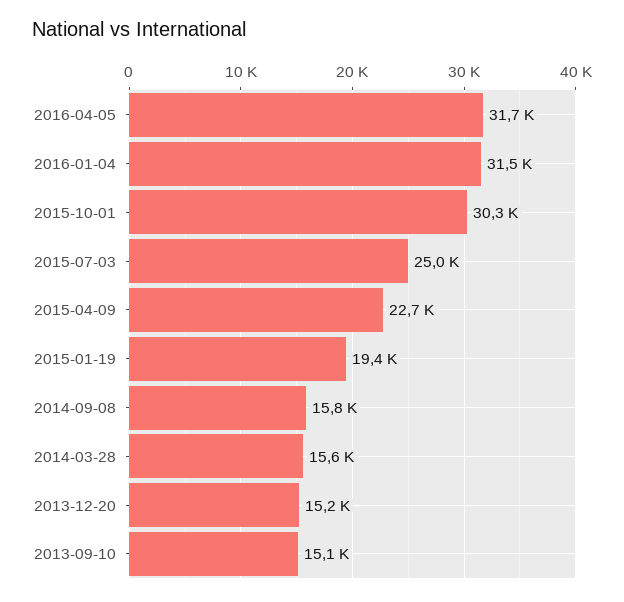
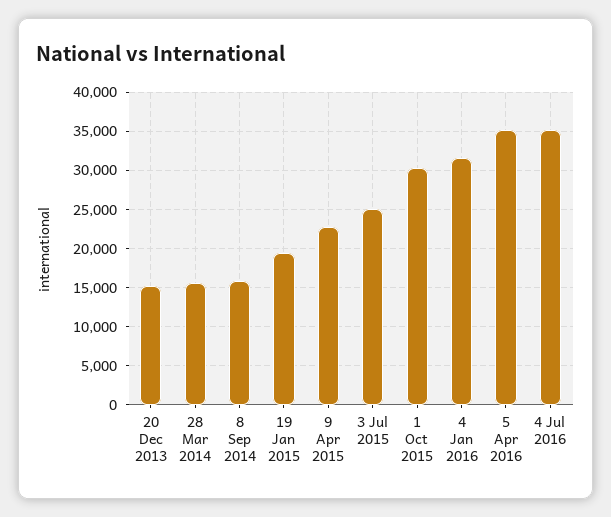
2016-04-05: 31700 -> 35000
2013-09-10: 15100 -> none
4 Jul 2016: none -> 35000

